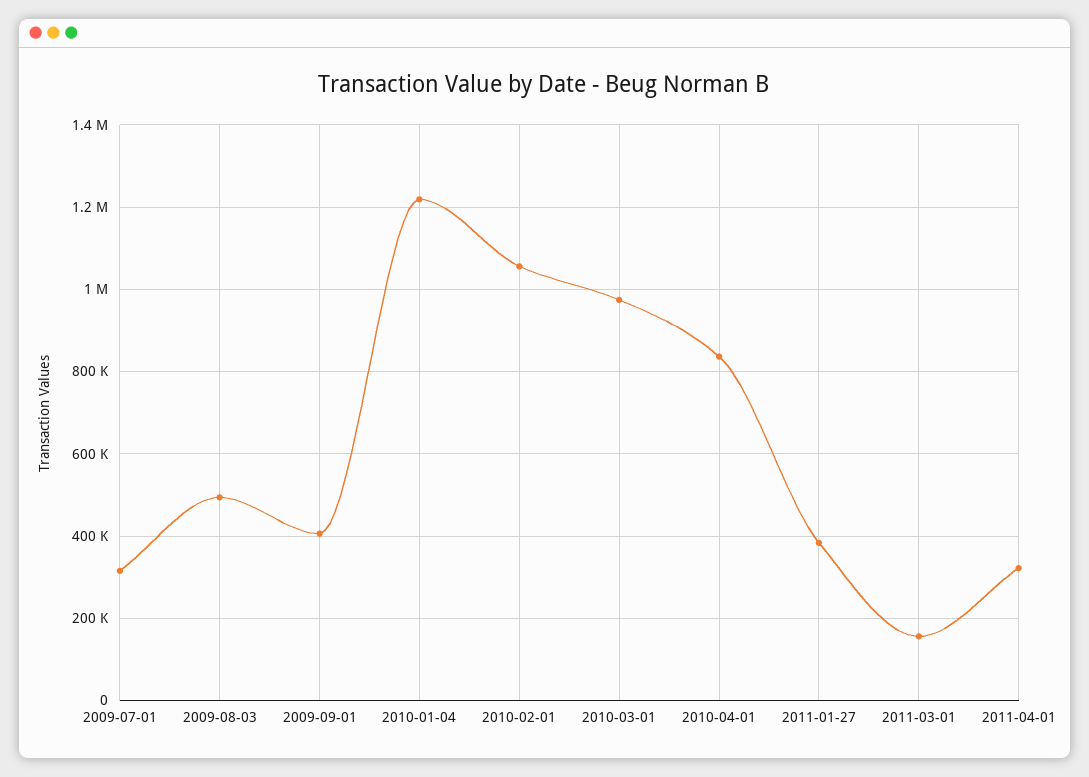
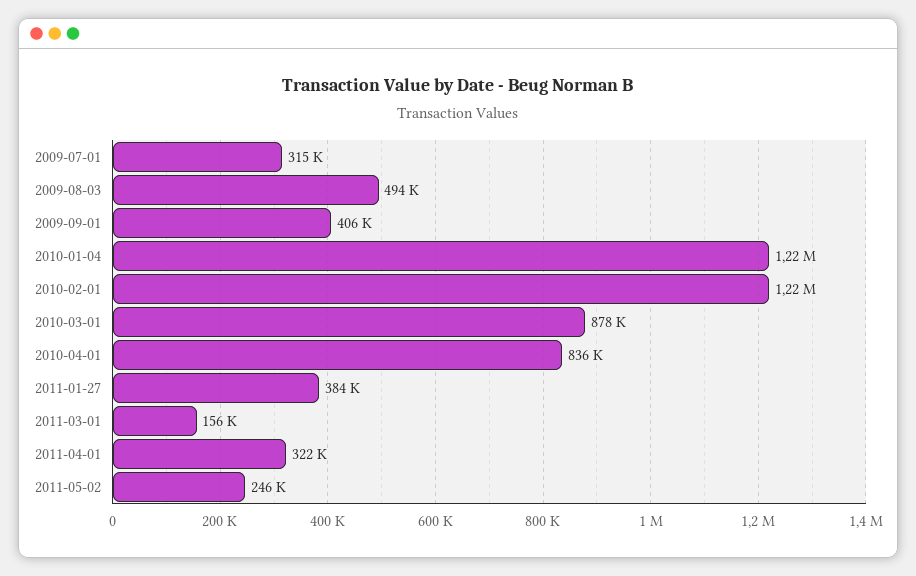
2010-02-01: 1060000 -> 1220000
2010-03-01: 980000 -> 878000
2011-05-02: none -> 246000

